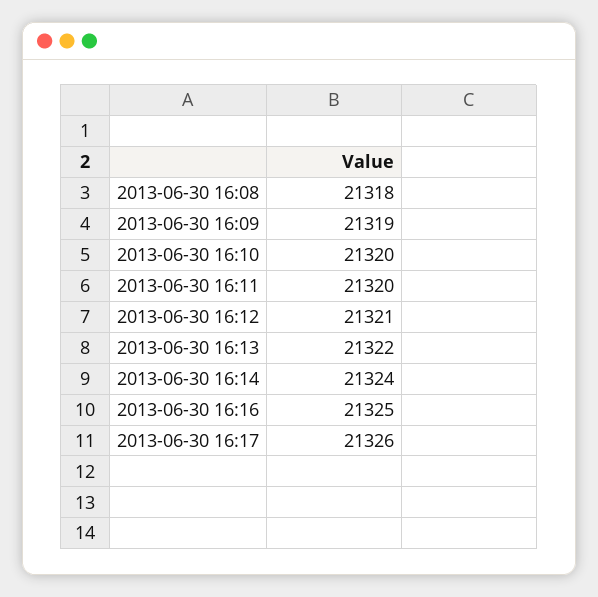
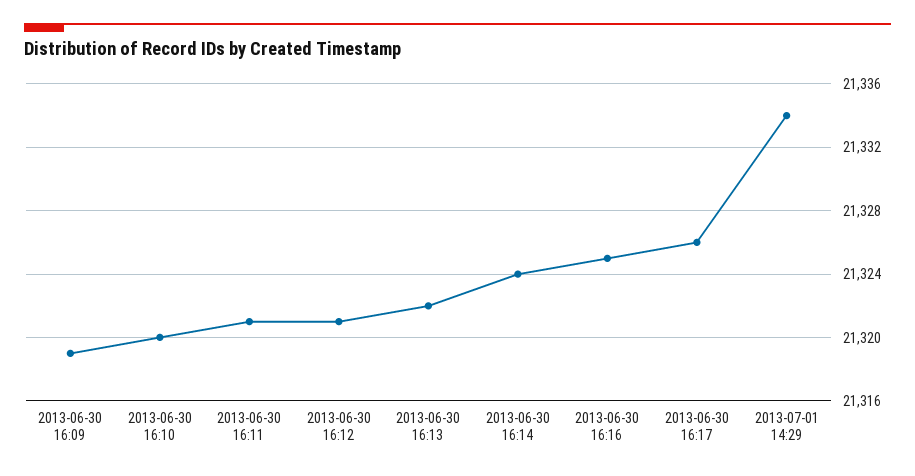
2013-06-30 16:08: 21318 -> none
2013-06-30 16:11: 21320 -> 21321
2013-07-01 14:29: none -> 21334

